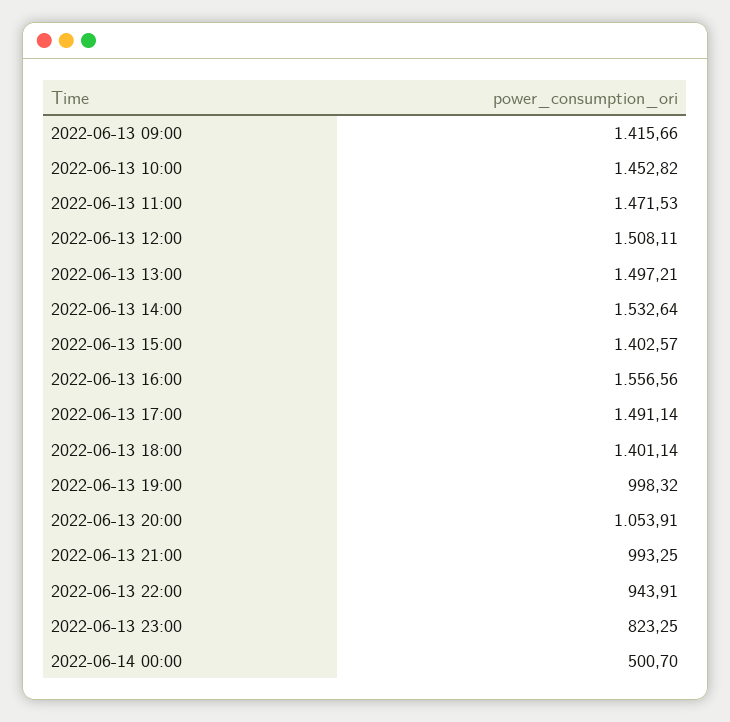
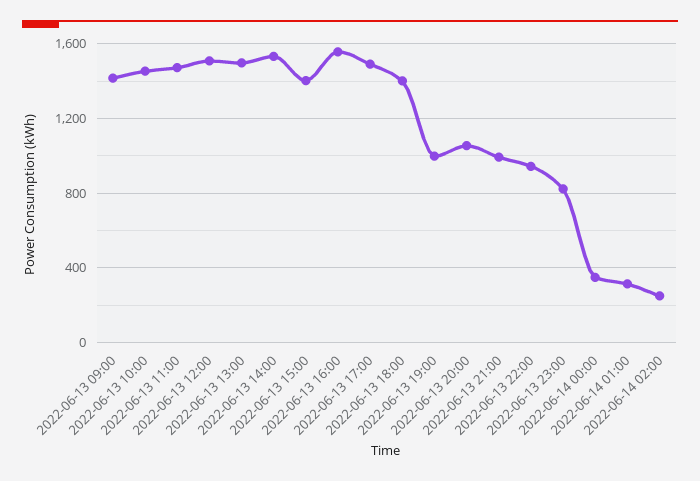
2022-06-14 00:00: 500.7 -> 350
2022-06-14 01:00: none -> 300
2022-06-14 02:00: none -> 250

